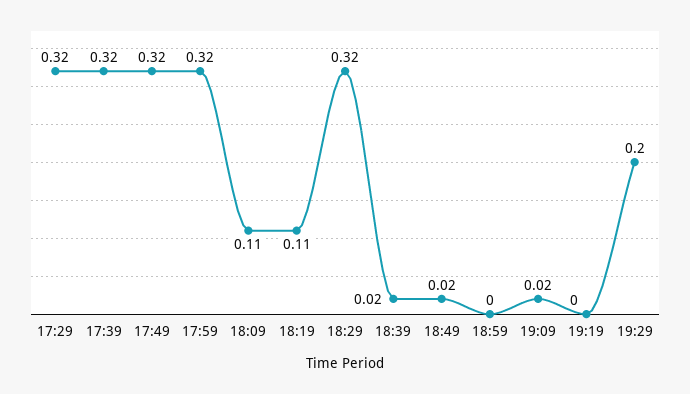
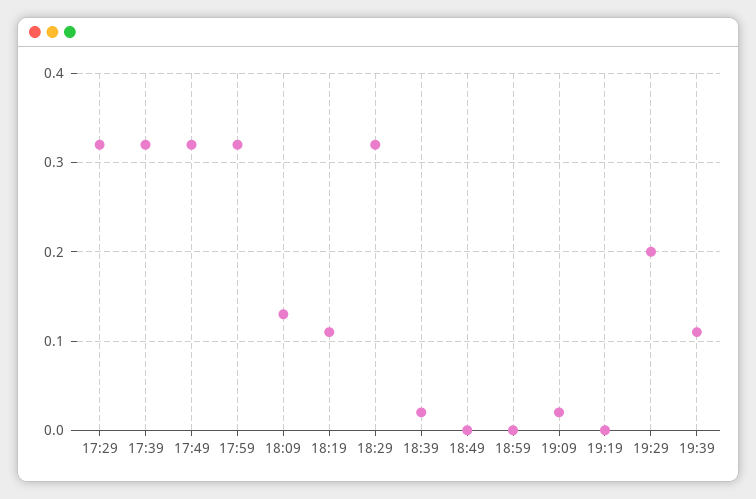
18:09: 0.11 -> 0.13
18:49: 0.02 -> 0
19:39: none -> 0.11

